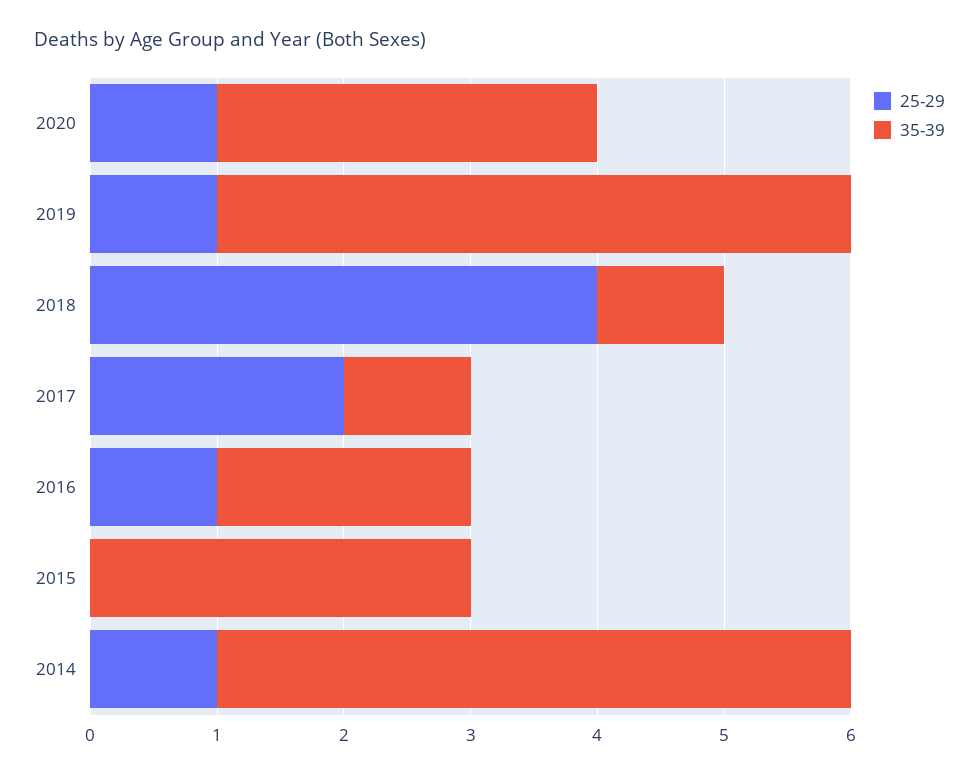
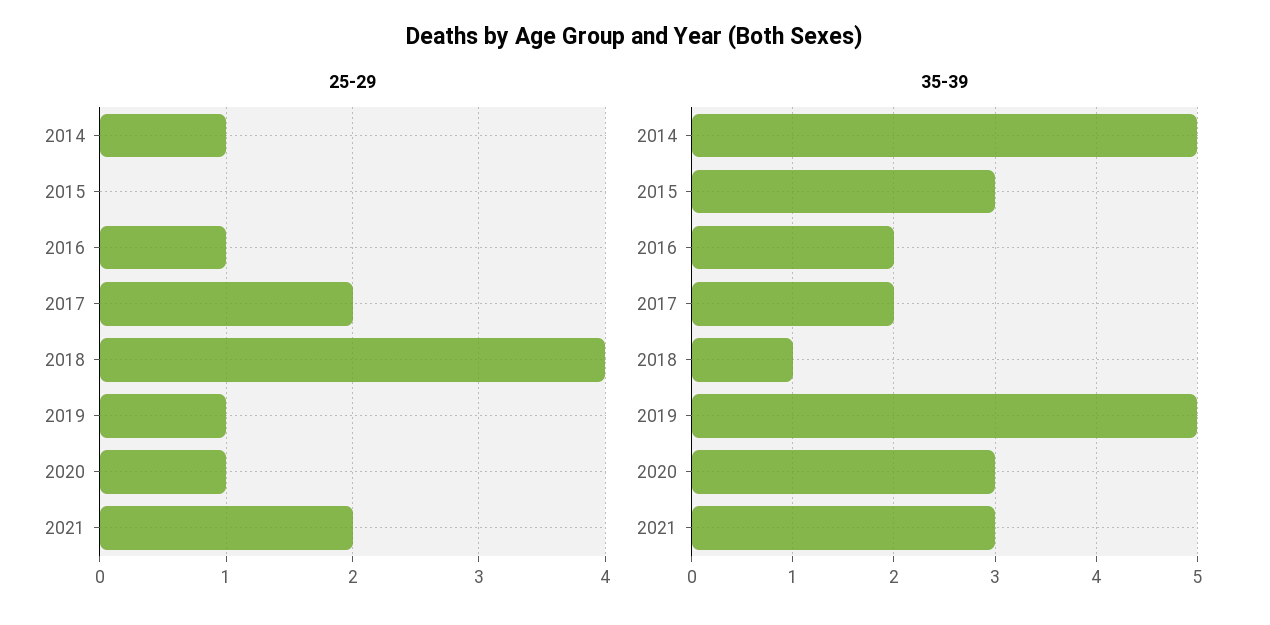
35-39, 2017: 1 -> 2
25-29, 2021: none -> 2
35-39, 2021: none -> 3

